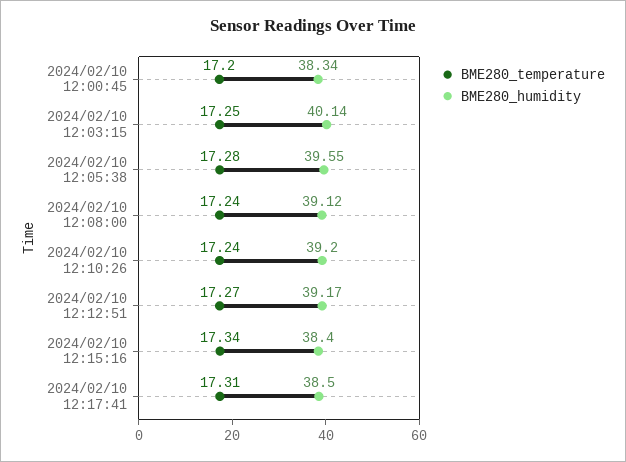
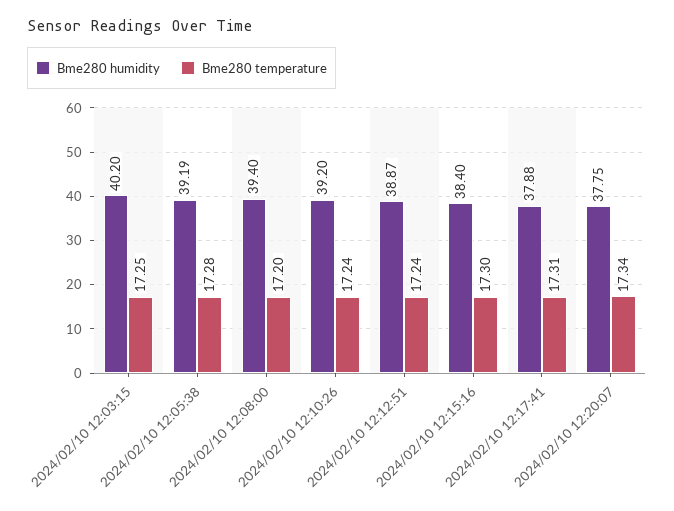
BME280_temperature, 2024/02/10 12:00:45: 17.2 -> none
BME280_humidity, 2024/02/10 12:00:45: 38.34 -> none
BME280_humidity, 2024/02/10 12:03:15: 40.14 -> 40.2
BME280_humidity, 2024/02/10 12:05:38: 39.55 -> 39.19
BME280_temperature, 2024/02/10 12:08:00: 17.24 -> 17.2
BME280_humidity, 2024/02/10 12:08:00: 39.12 -> 39.4
BME280_temperature, 2024/02/10 12:12:51: 17.27 -> 17.24
BME280_humidity, 2024/02/10 12:12:51: 39.17 -> 38.87
BME280_temperature, 2024/02/10 12:15:16: 17.34 -> 17.3
BME280_humidity, 2024/02/10 12:17:41: 38.5 -> 37.88
BME280_humidity, 2024/02/10 12:20:07: none -> 37.75
BME280_temperature, 2024/02/10 12:20:07: none -> 17.34

